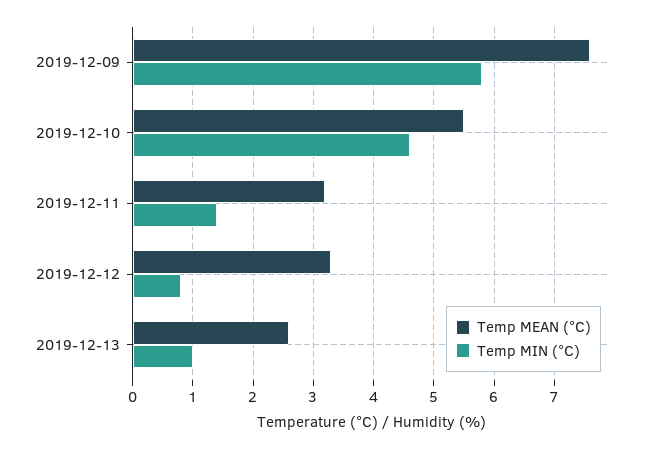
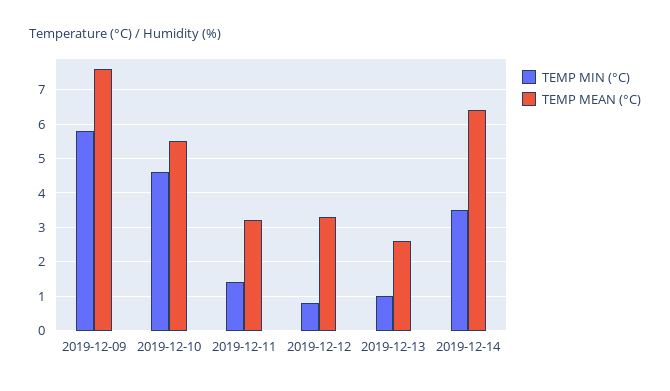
Temp MIN (°C), 2019-12-14: none -> 3.5
Temp MEAN (°C), 2019-12-14: none -> 6.5

